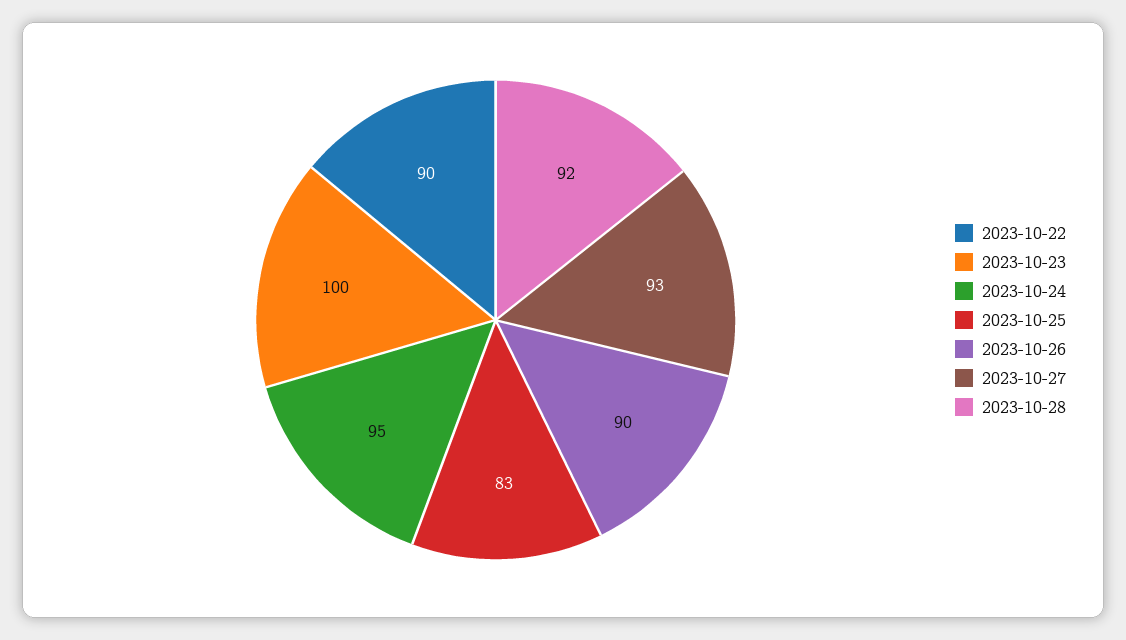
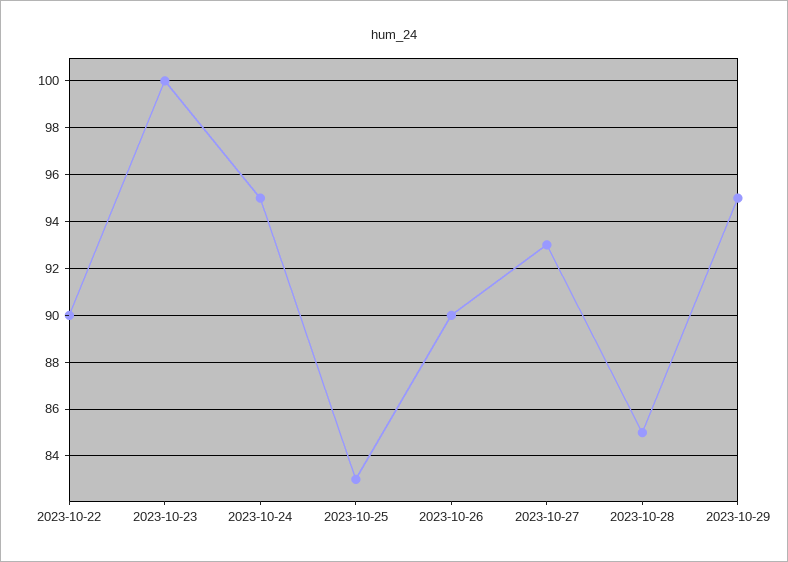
2023-10-28: 92 -> 85
2023-10-29: none -> 95

